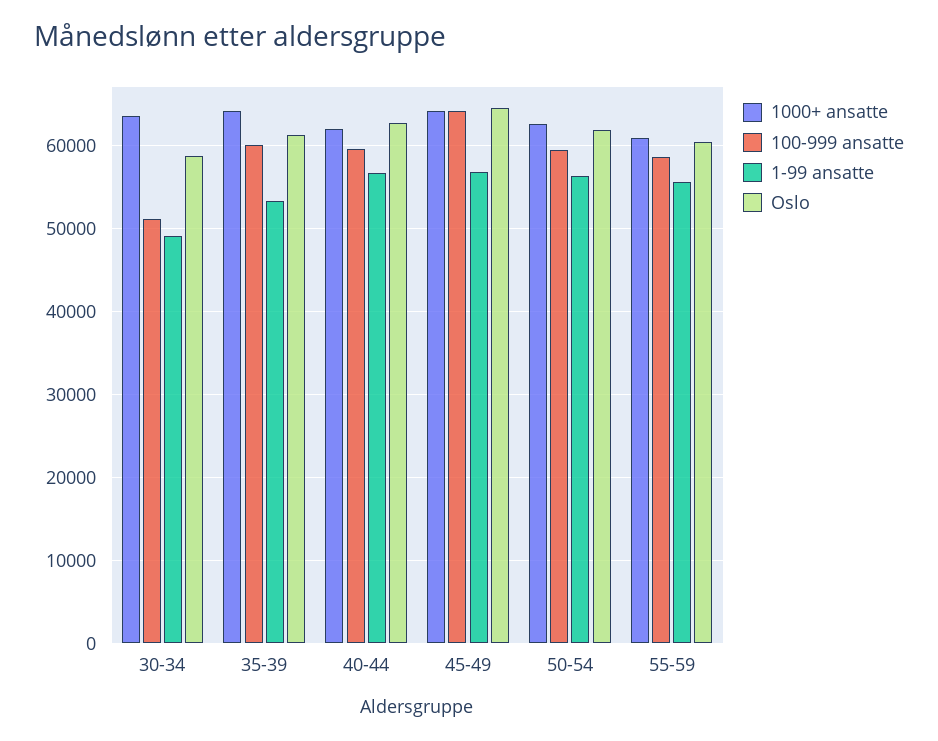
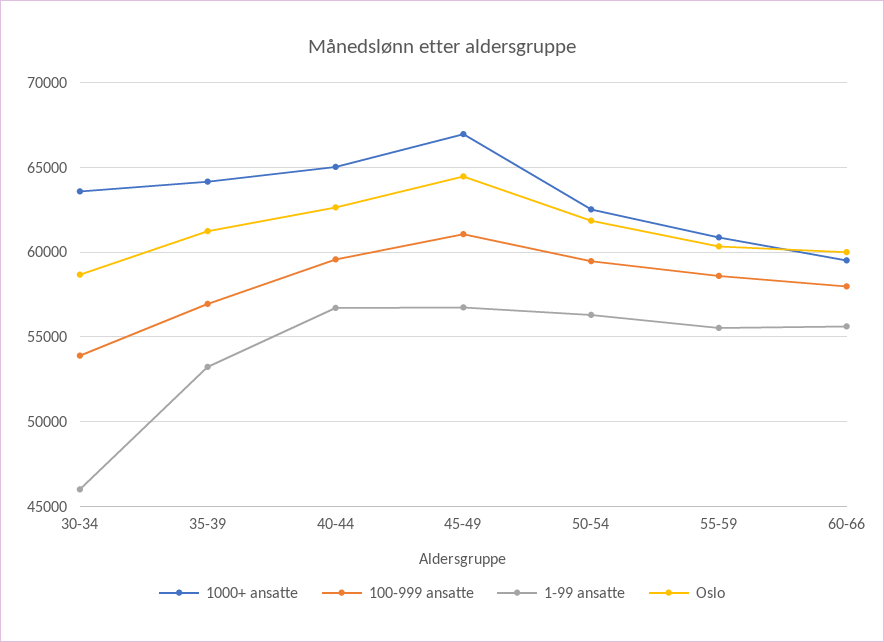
100-999 ansatte, 30-34: 51000 -> 54000
1-99 ansatte, 30-34: 49000 -> 46000
100-999 ansatte, 35-39: 60000 -> 57000
1000+ ansatte, 40-44: 62000 -> 65000
1000+ ansatte, 45-49: 64000 -> 67000
100-999 ansatte, 45-49: 64000 -> 61000
1000+ ansatte, 60-66: none -> 59500
100-999 ansatte, 60-66: none -> 58000
1-99 ansatte, 60-66: none -> 55500
Oslo, 60-66: none -> 60000

